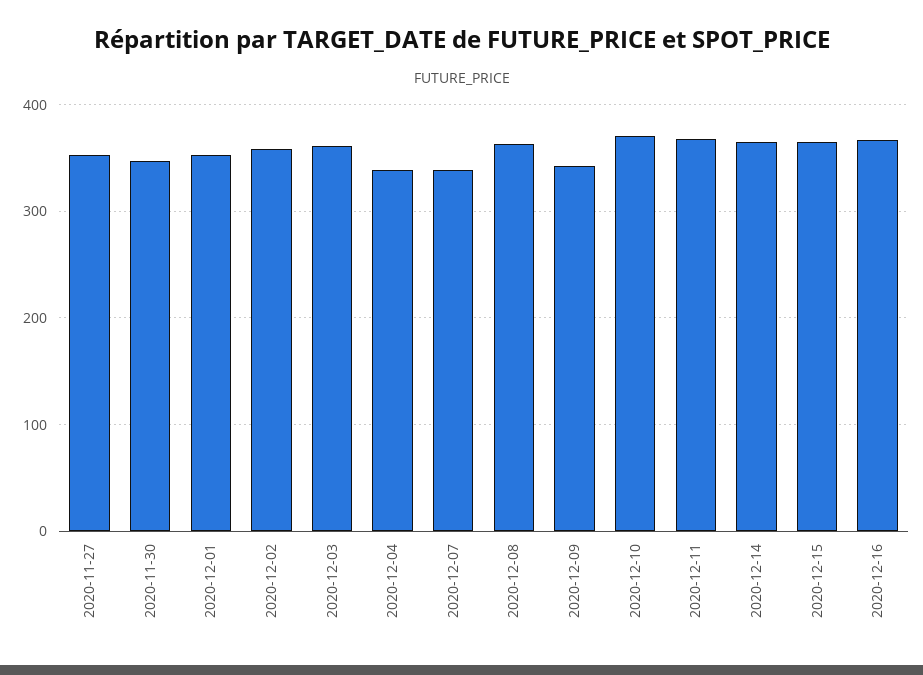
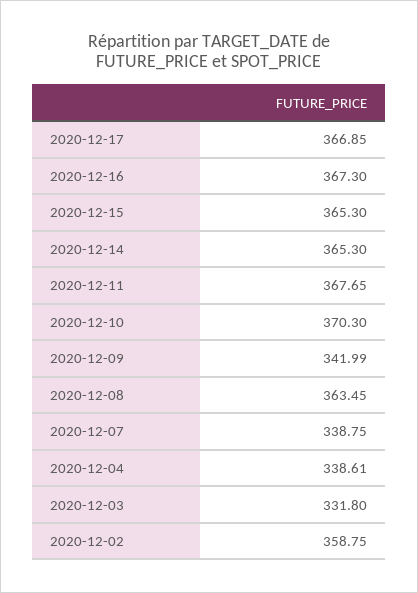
2020-11-27: 350 -> none
2020-11-30: 350 -> none
2020-12-01: 350 -> none
2020-12-03: 360 -> 331.8
2020-12-17: none -> 366.85

